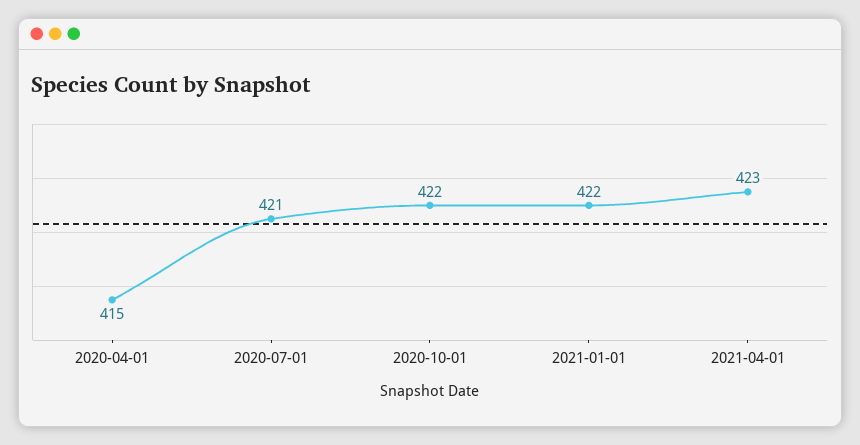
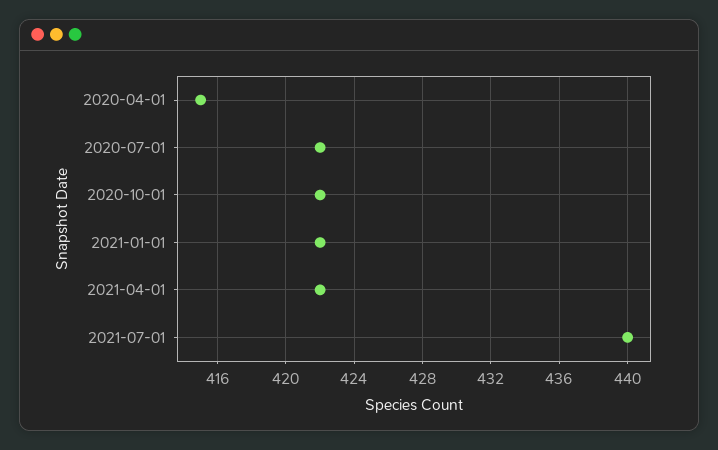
2020-07-01: 421 -> 422
2021-04-01: 423 -> 422
2021-07-01: none -> 440

